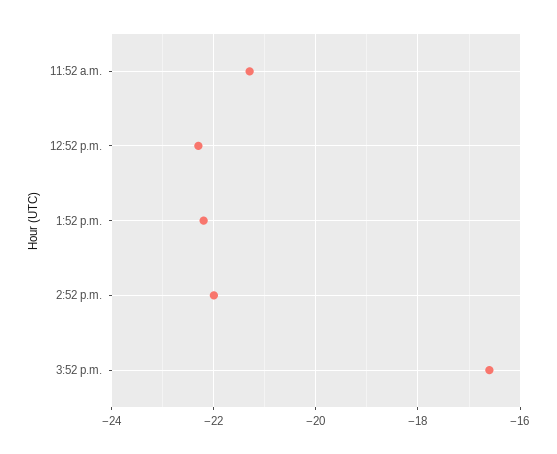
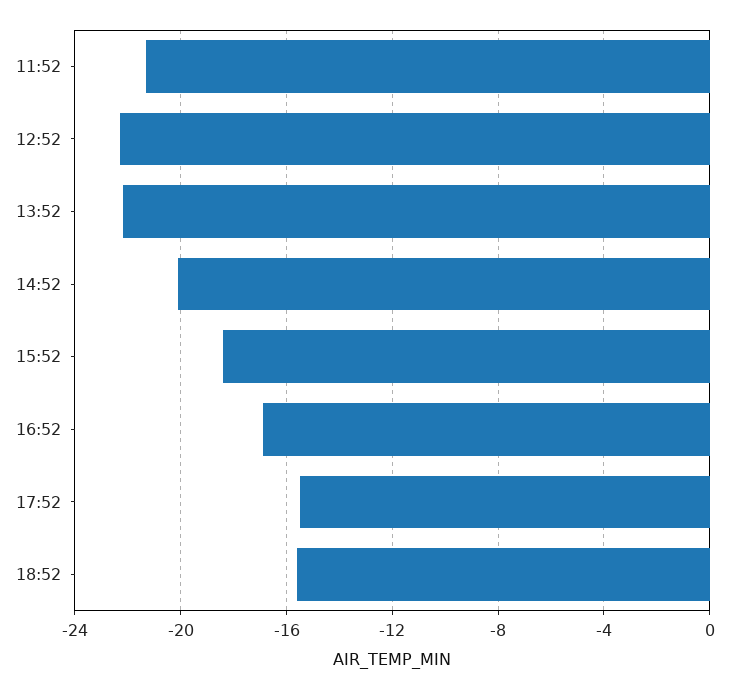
2:52 p.m.: -22 -> -20
3:52 p.m.: -16.5 -> -18.5
16:52: none -> -17
17:52: none -> -15.5
18:52: none -> -15.5

